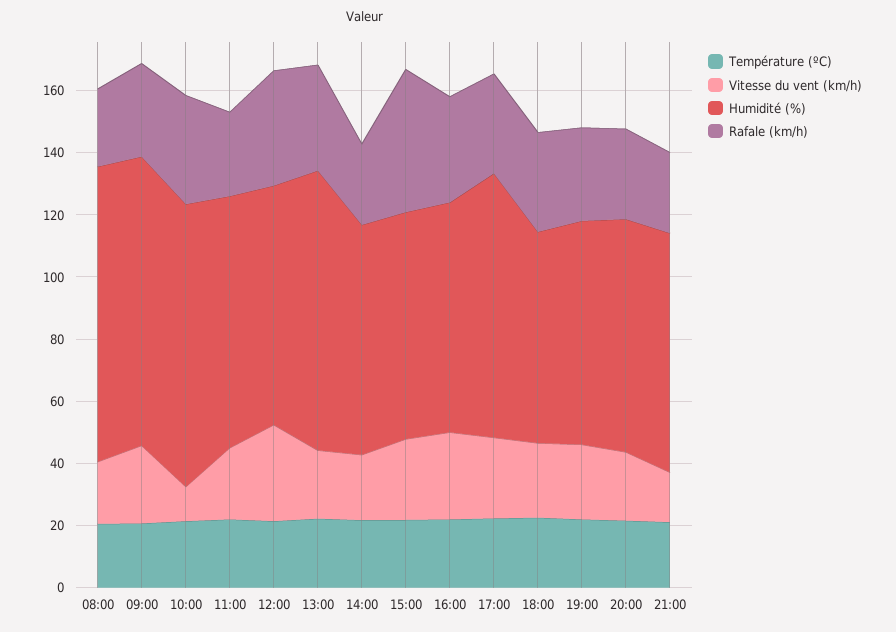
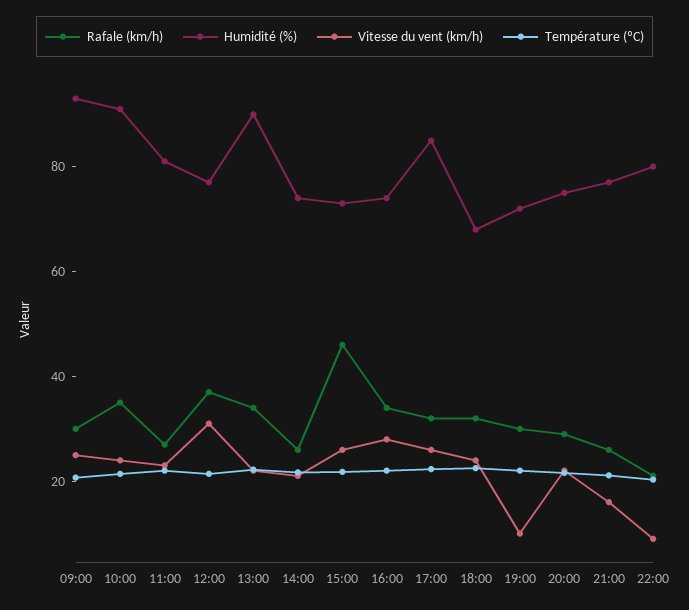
Température (ºC), 08:00: 20 -> none
Vitesse du vent (km/h), 08:00: 20 -> none
Humidité (%), 08:00: 95 -> none
Rafale (km/h), 08:00: 25 -> none
Vitesse du vent (km/h), 10:00: 10 -> 25
Vitesse du vent (km/h), 19:00: 25 -> 10
Rafale (km/h), 22:00: none -> 20
Humidité (%), 22:00: none -> 80
Vitesse du vent (km/h), 22:00: none -> 10
Température (ºC), 22:00: none -> 20

